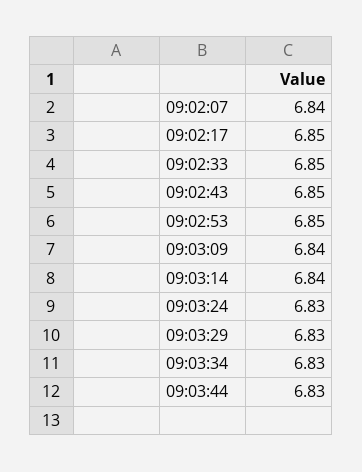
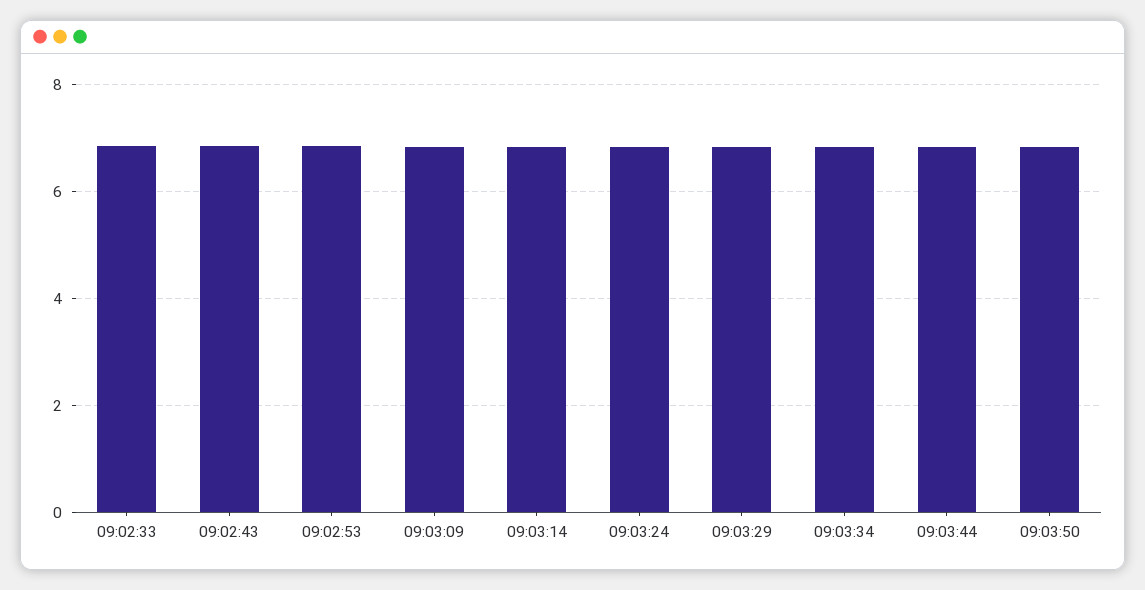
09:02:07: 6.84 -> none
09:02:17: 6.85 -> none
09:03:50: none -> 6.8

